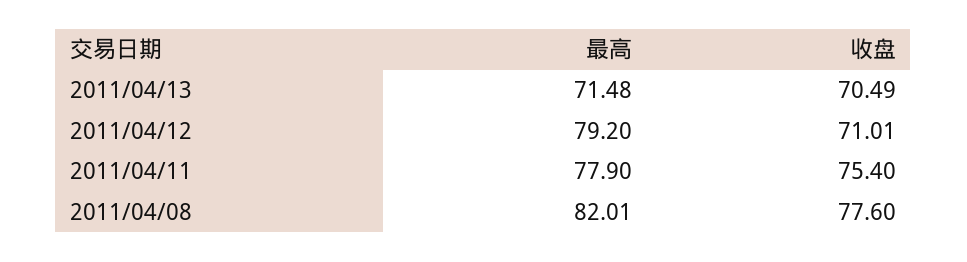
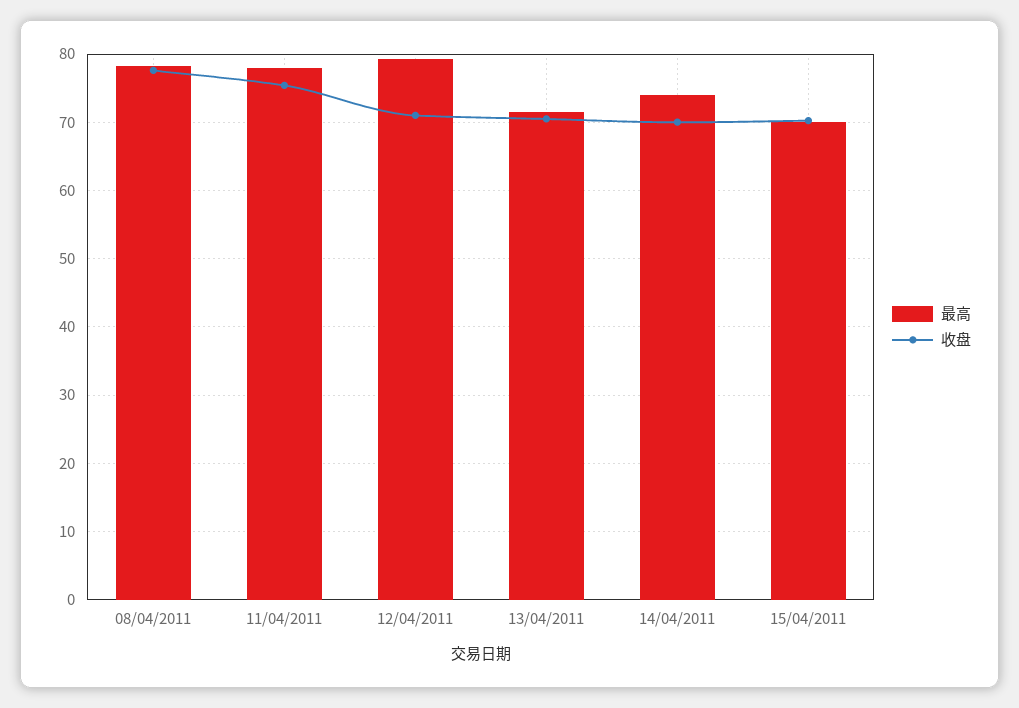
最高, 2011/04/08: 82.01 -> 78
最高, 14/04/2011: none -> 74
收盘, 14/04/2011: none -> 70
最高, 15/04/2011: none -> 70
收盘, 15/04/2011: none -> 70

